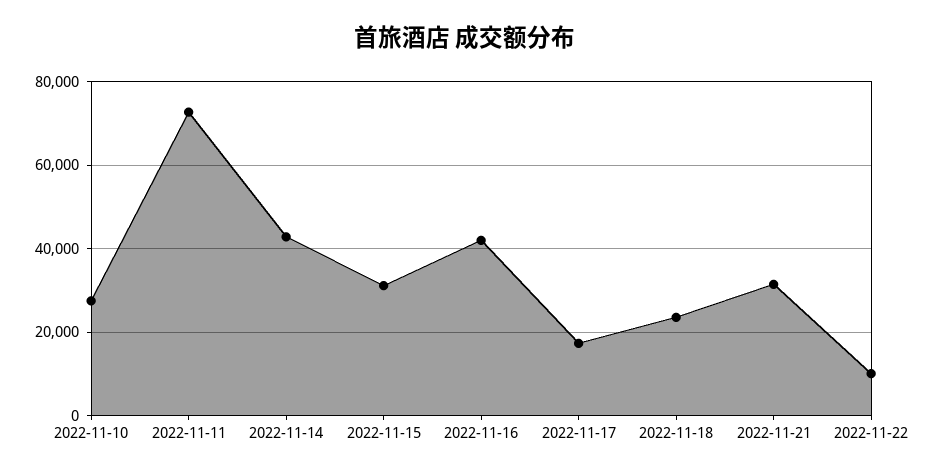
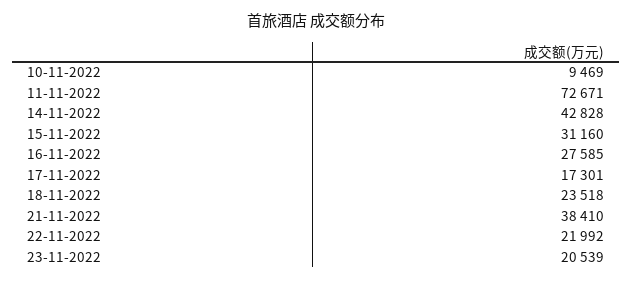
2022-11-10: 28000 -> 9469
2022-11-16: 42000 -> 27585
2022-11-21: 32000 -> 38410
2022-11-22: 10000 -> 21992
23-11-2022: none -> 20539

